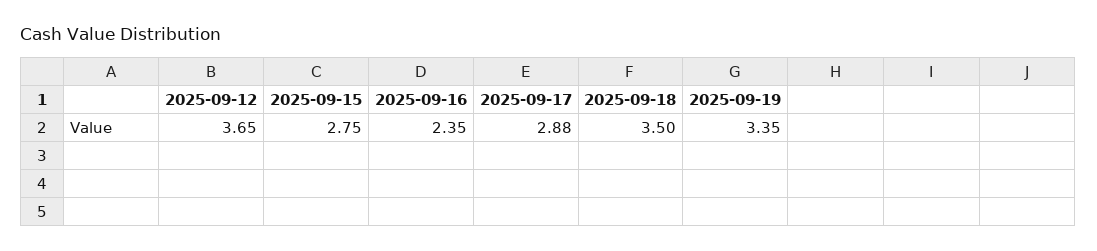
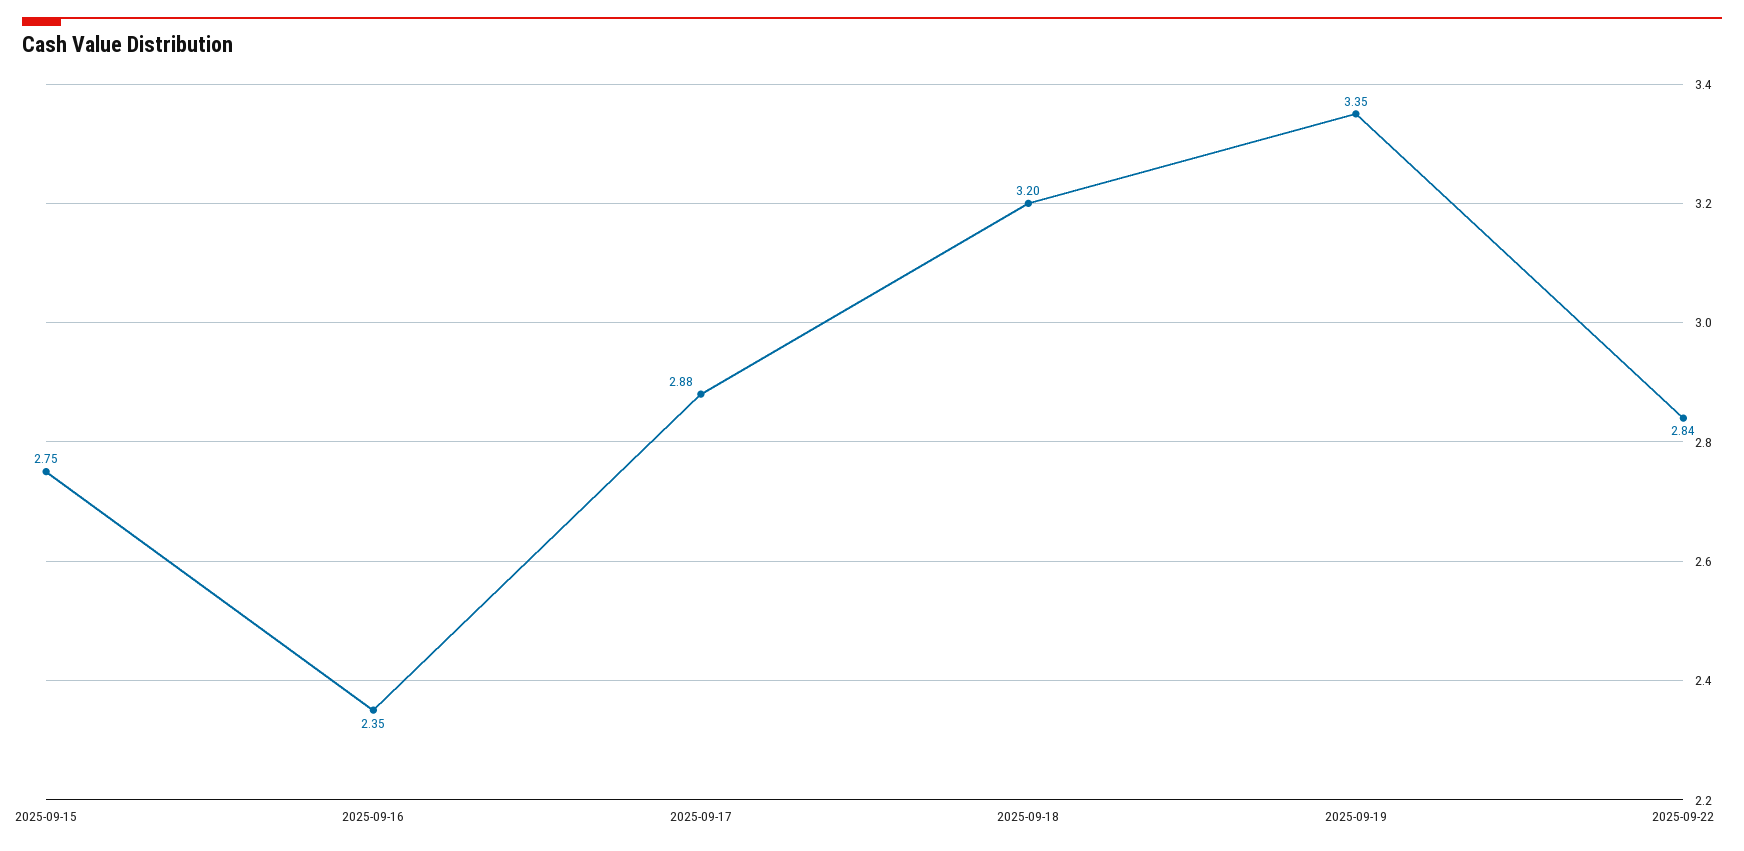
2025-09-12: 3.65 -> none
2025-09-18: 3.5 -> 3.2
2025-09-22: none -> 2.84

